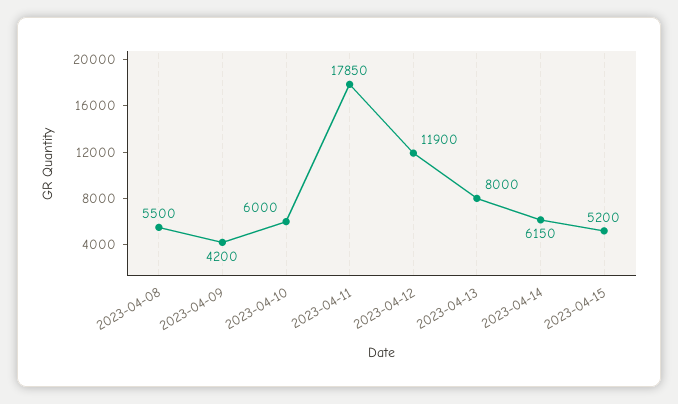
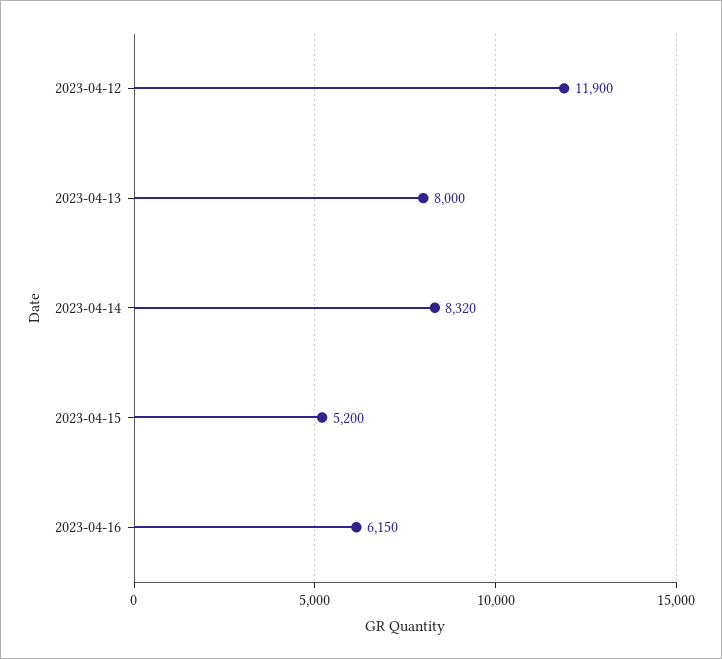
2023-04-08: 5500 -> none
2023-04-09: 4200 -> none
2023-04-10: 6000 -> none
2023-04-11: 17850 -> none
2023-04-14: 6150 -> 8320
2023-04-16: none -> 6150

